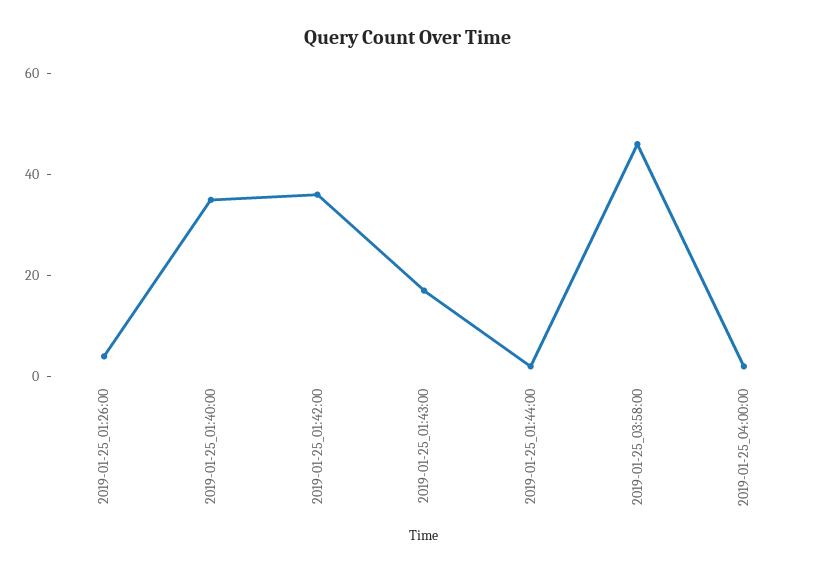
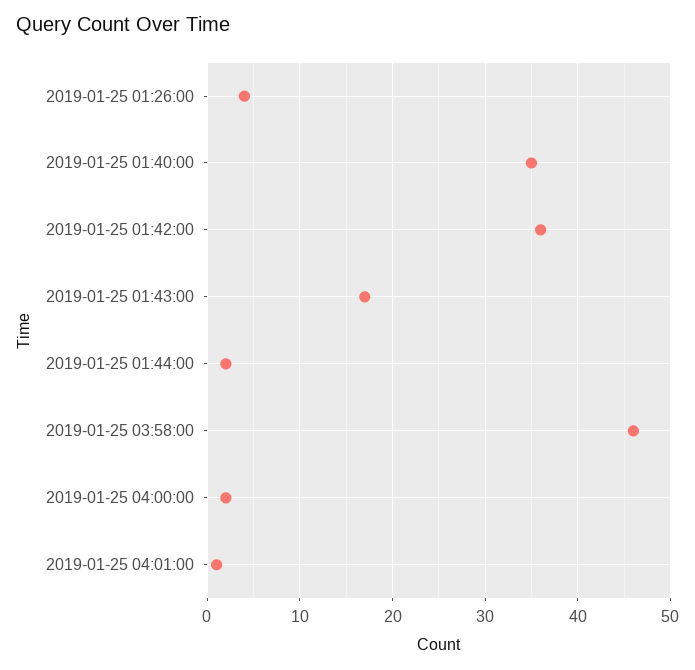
2019-01-25 04:01:00: none -> 1

